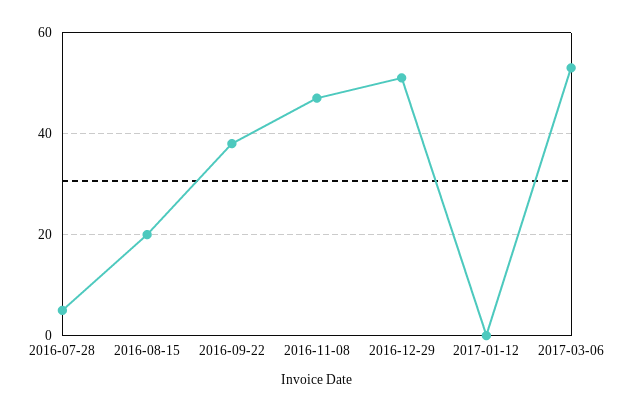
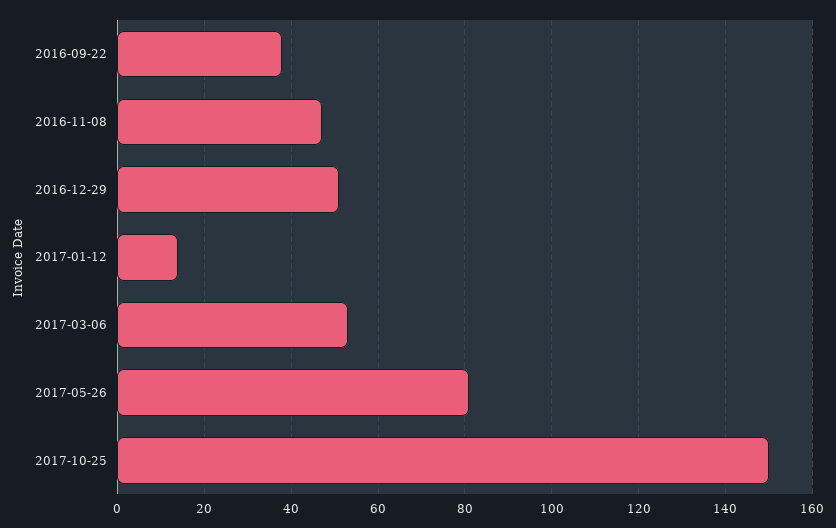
2016-07-28: 5 -> none
2016-08-15: 20 -> none
2017-01-12: 0 -> 15
2017-05-26: none -> 80
2017-10-25: none -> 150

